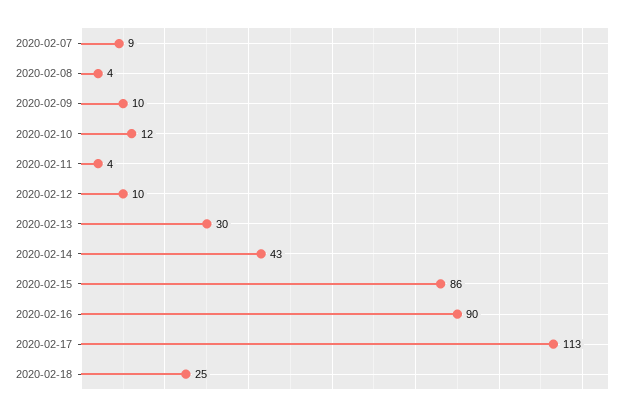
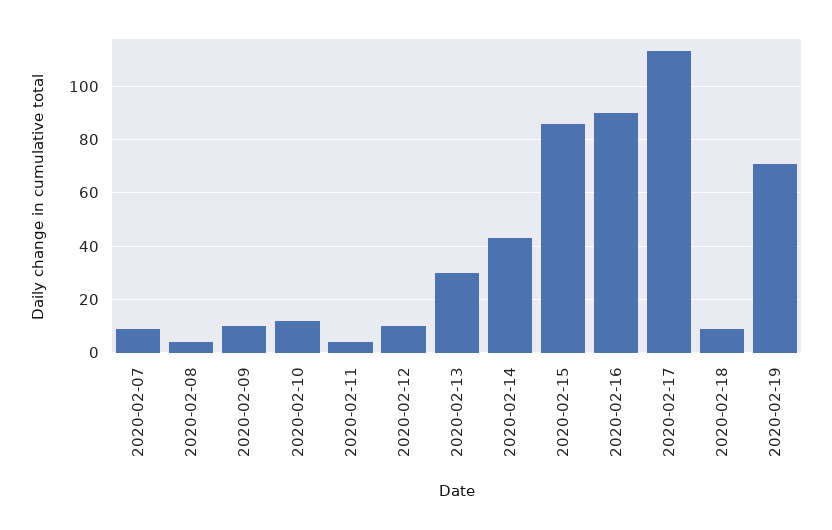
2020-02-18: 25 -> 10
2020-02-19: none -> 70

